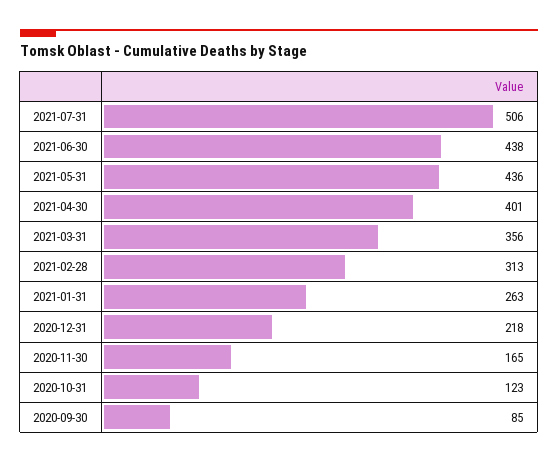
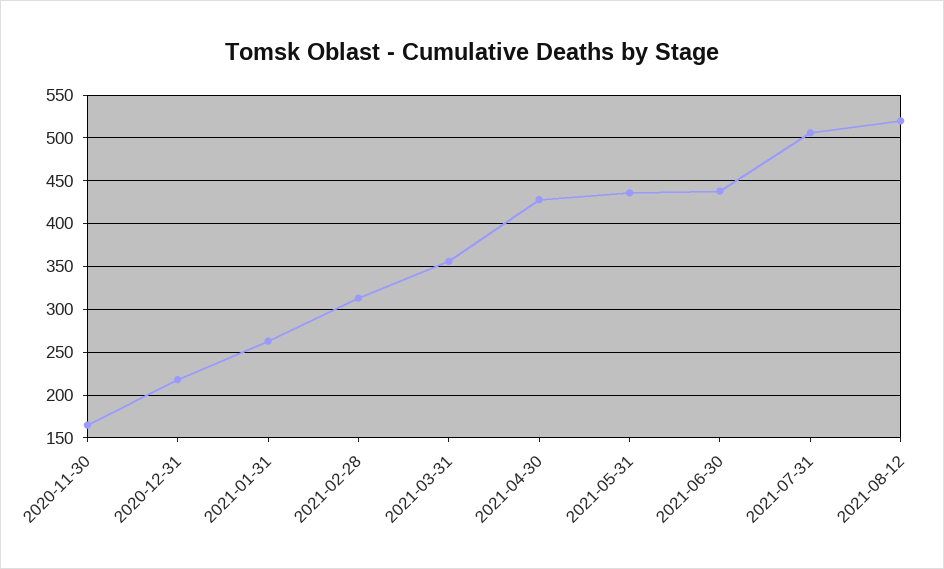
2021-04-30: 401 -> 430
2020-10-31: 123 -> none
2020-09-30: 85 -> none
2021-08-12: none -> 520

